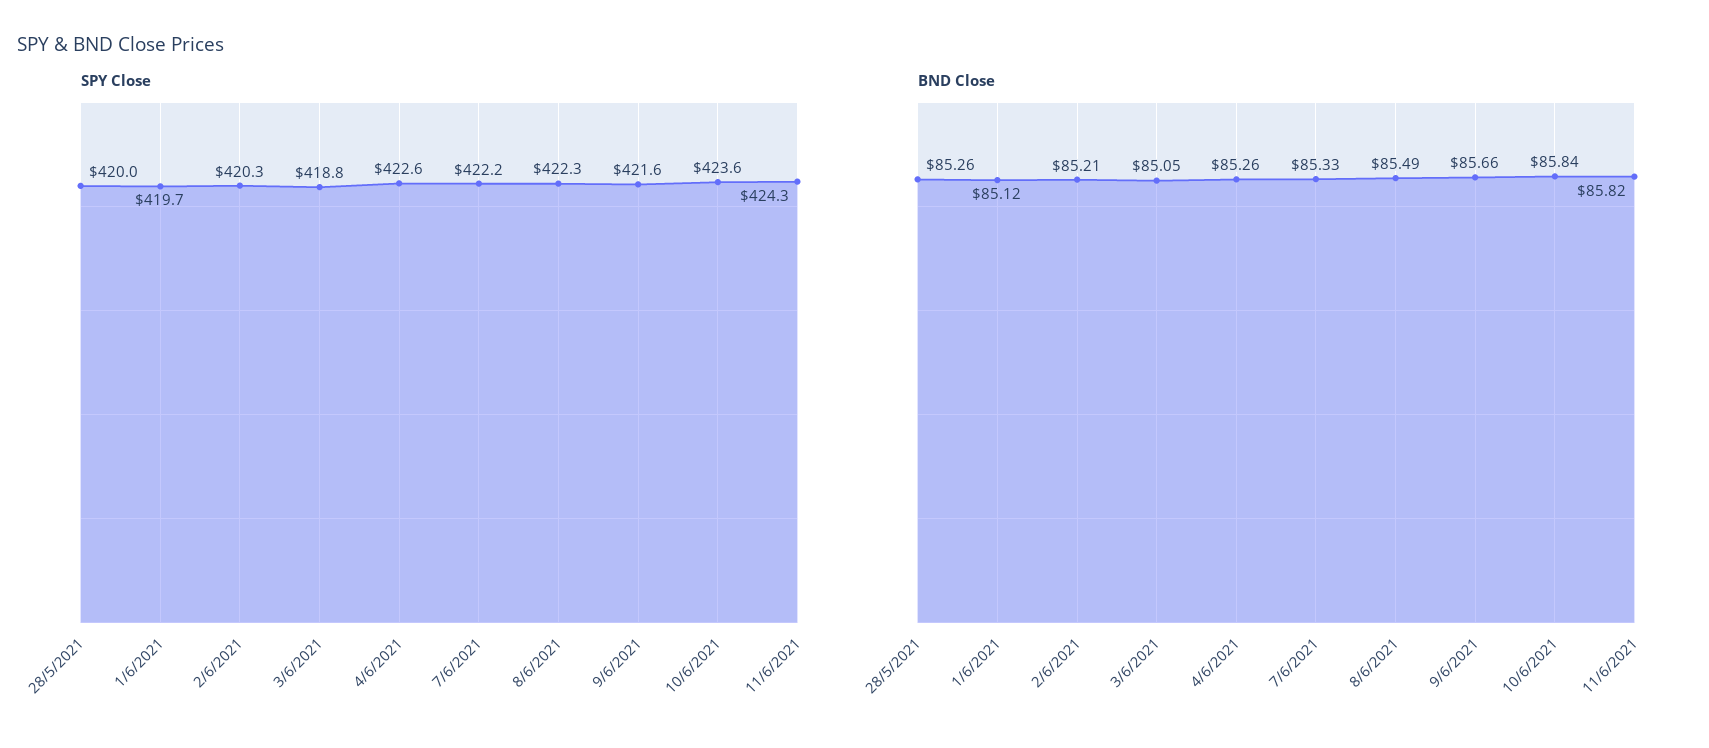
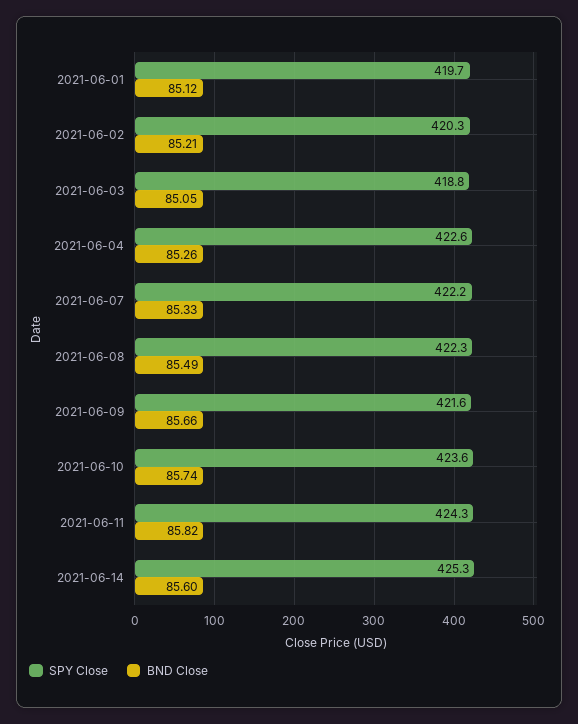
SPY Close, 28/5/2021: 420 -> none
BND Close, 28/5/2021: 85.26 -> none
BND Close, 10/6/2021: 85.84 -> 85.74
SPY Close, 2021-06-14: none -> 425.3
BND Close, 2021-06-14: none -> 85.6

